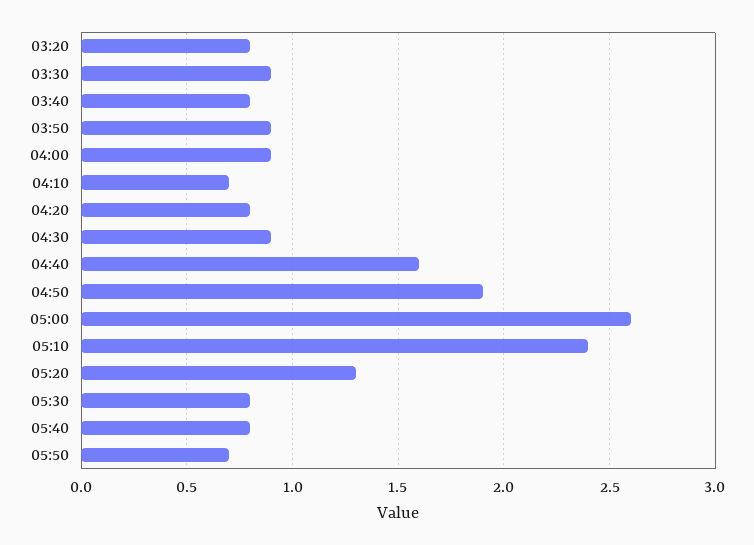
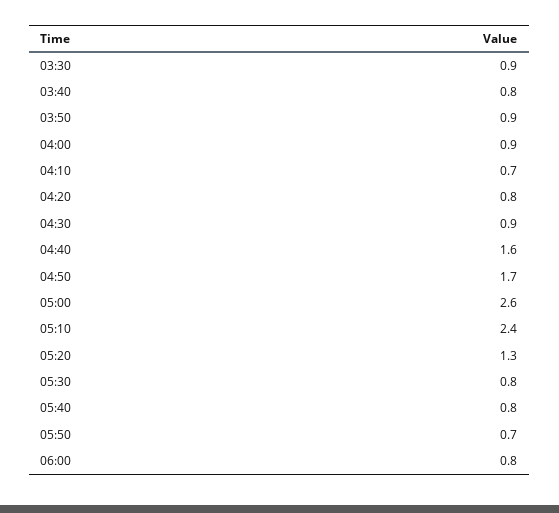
03:20: 0.8 -> none
04:50: 1.9 -> 1.7
06:00: none -> 0.8

